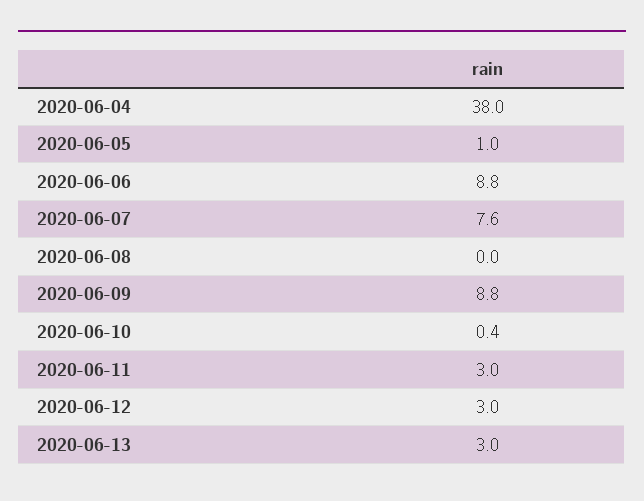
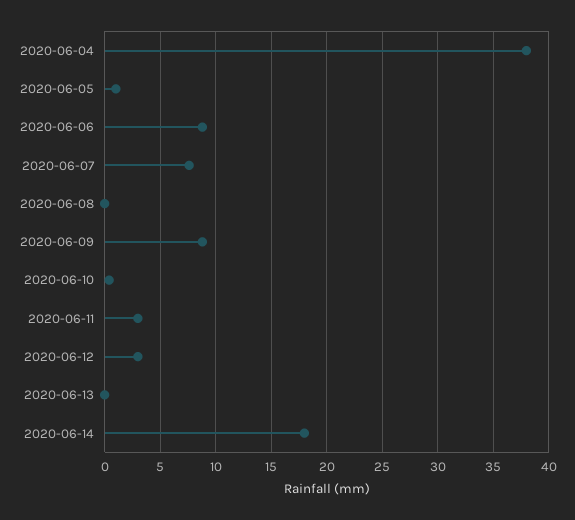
2020-06-13: 3 -> 0
2020-06-14: none -> 18

